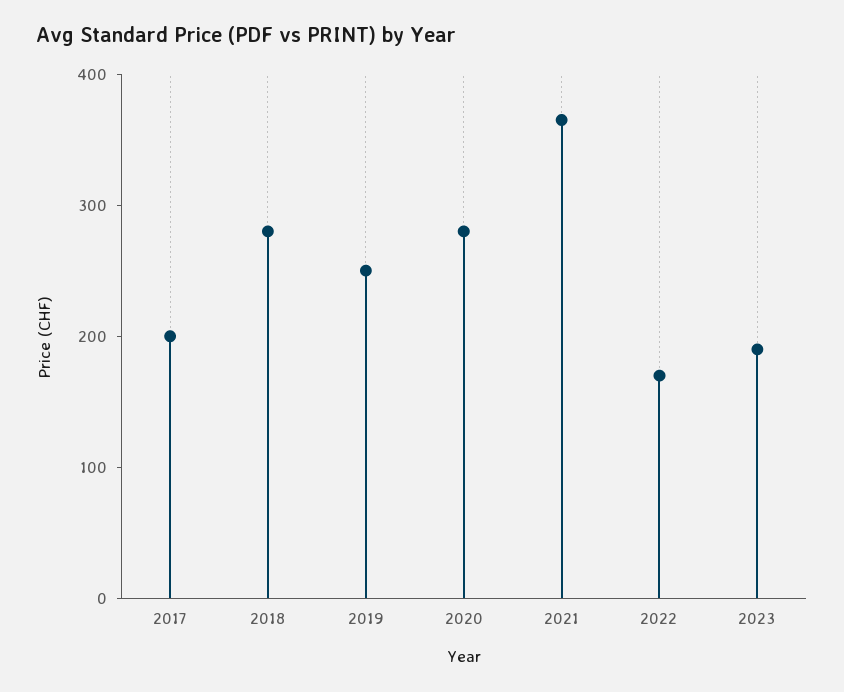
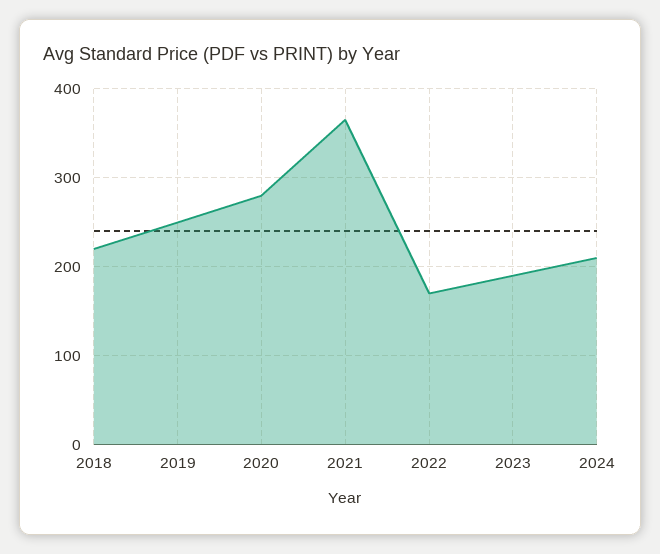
2017: 200 -> none
2018: 280 -> 220
2024: none -> 210

